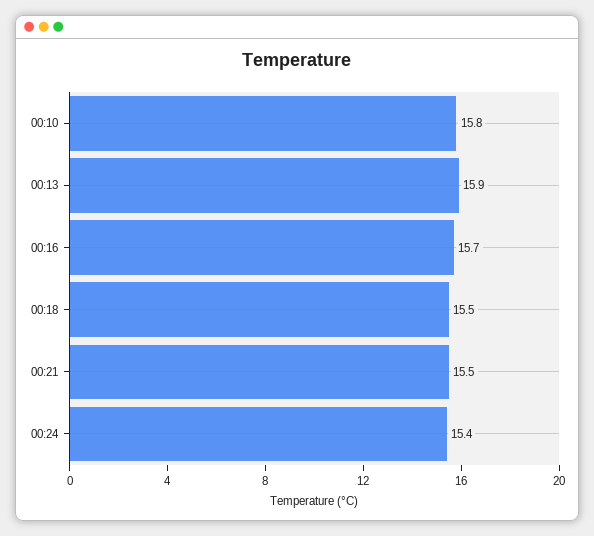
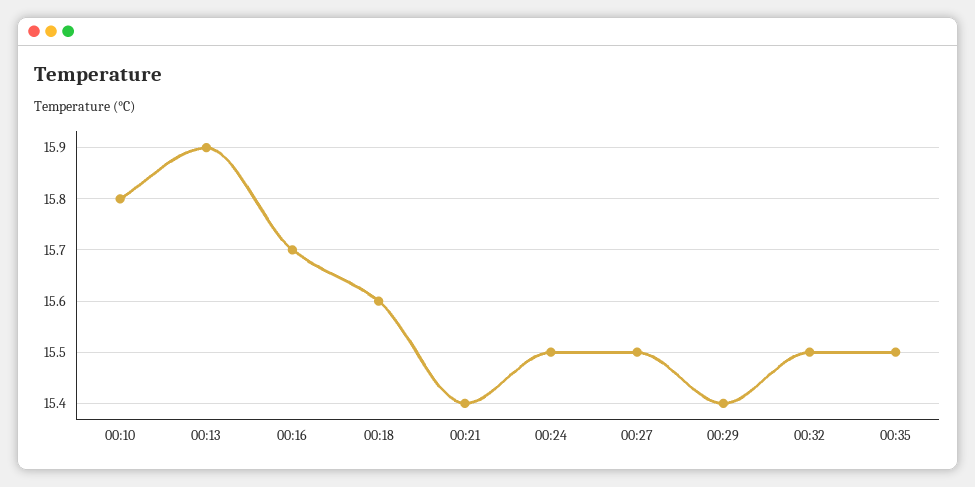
00:18: 15.5 -> 15.6
00:21: 15.5 -> 15.4
00:24: 15.4 -> 15.5
00:27: none -> 15.5
00:29: none -> 15.4
00:32: none -> 15.5
00:35: none -> 15.5

